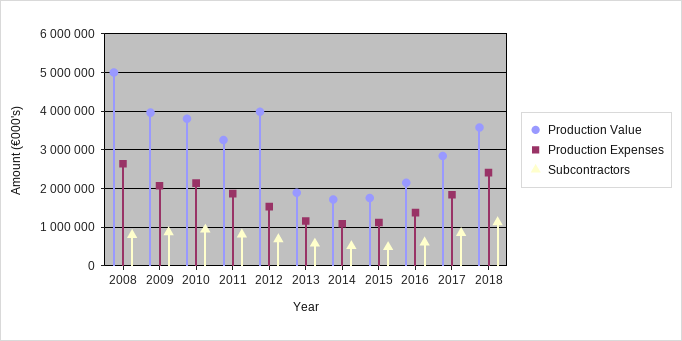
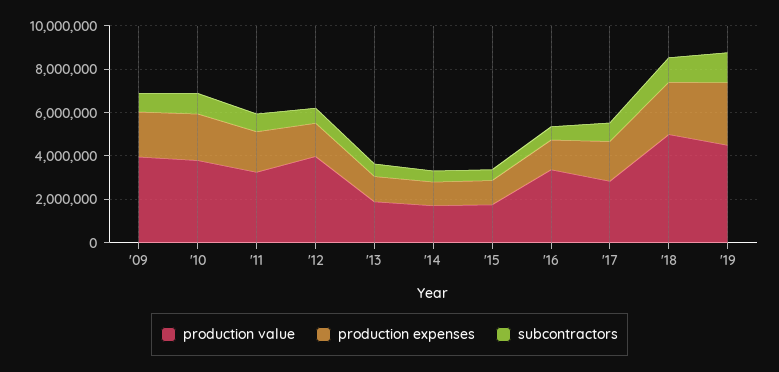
Production Value, 2008: 5000000 -> none
Production Expenses, 2008: 2600000 -> none
Subcontractors, 2008: 800000 -> none
Production Value, 2016: 2200000 -> 3500000
Production Value, 2018: 3600000 -> 5000000
Production Value, '19: none -> 4500000
Production Expenses, '19: none -> 3000000
Subcontractors, '19: none -> 1500000

